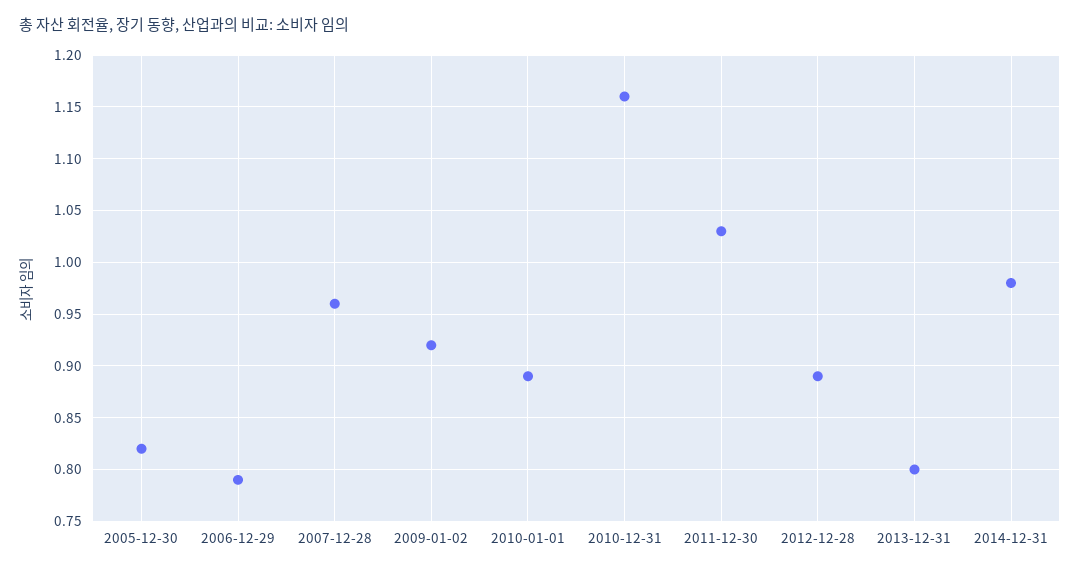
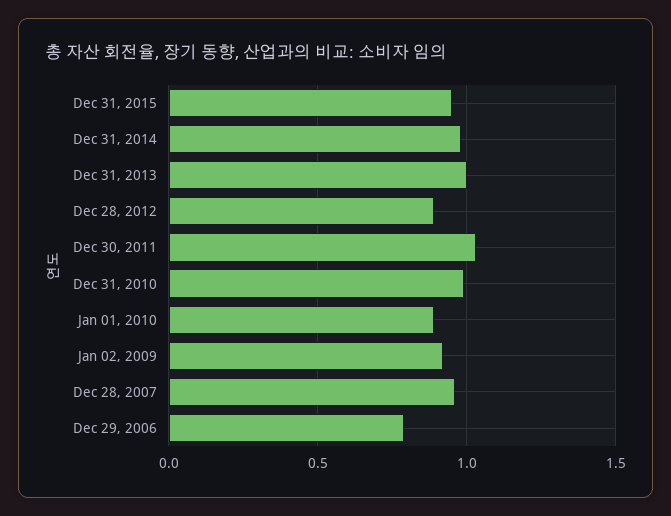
2005-12-30: 0.82 -> none
2010-12-31: 1.16 -> 1
2013-12-31: 0.8 -> 1
Dec 31, 2015: none -> 0.95

